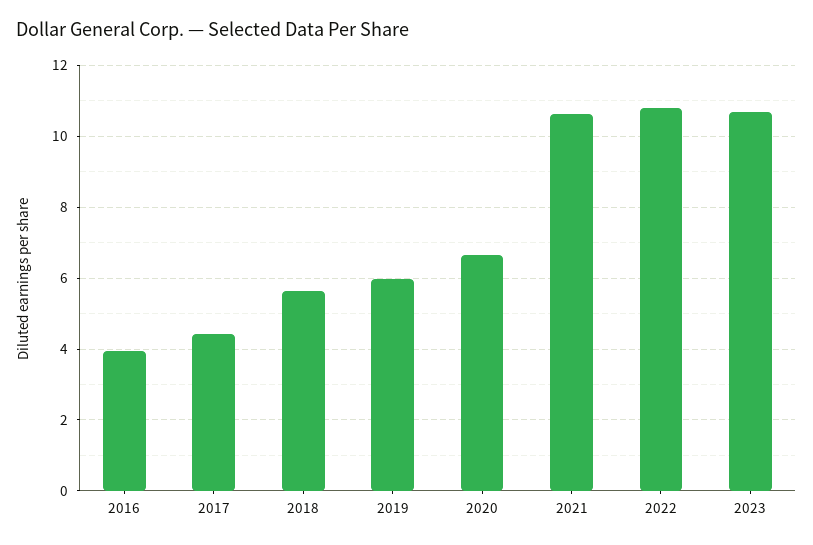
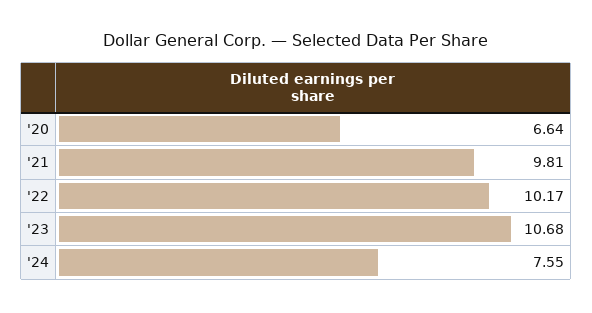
2016: 4 -> none
2017: 4.4 -> none
2018: 5.6 -> none
2019: 6 -> none
2021: 10.6 -> 9.81
2022: 10.8 -> 10.17
'24: none -> 7.55

